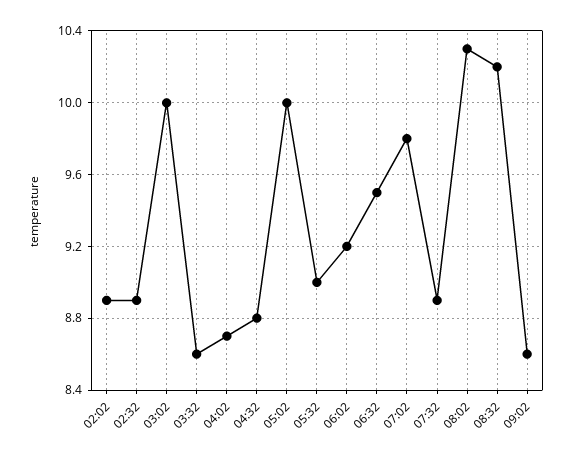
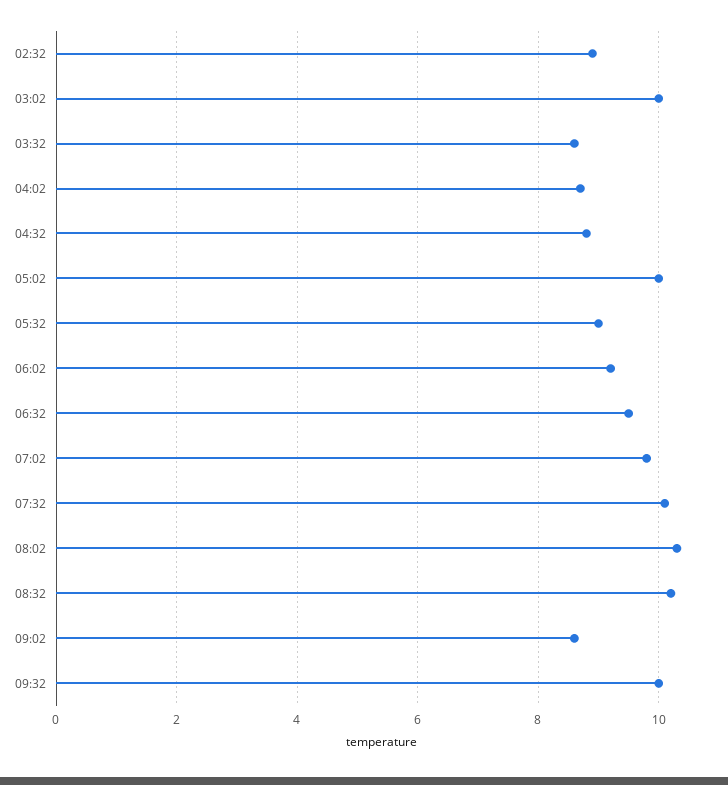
02:02: 8.9 -> none
07:32: 8.9 -> 10
09:32: none -> 10

